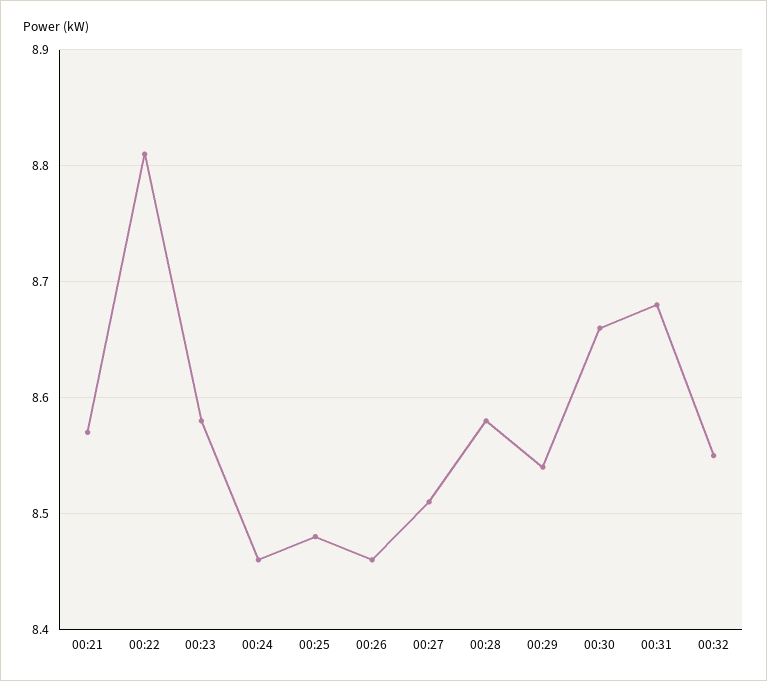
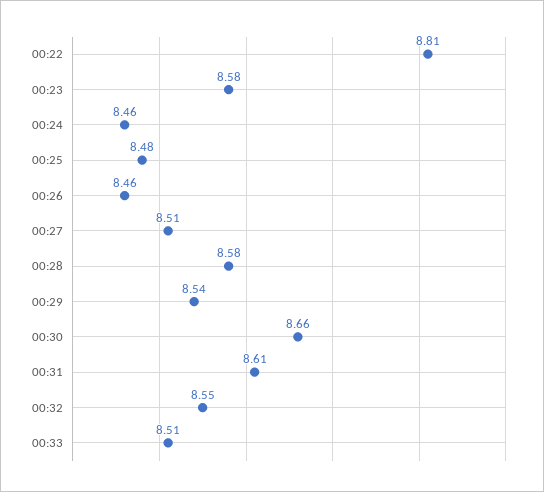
00:21: 8.57 -> none
00:31: 8.68 -> 8.61
00:33: none -> 8.51

